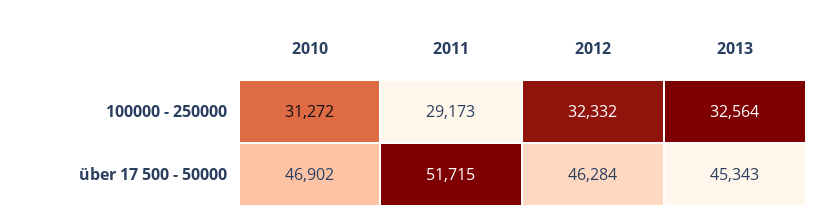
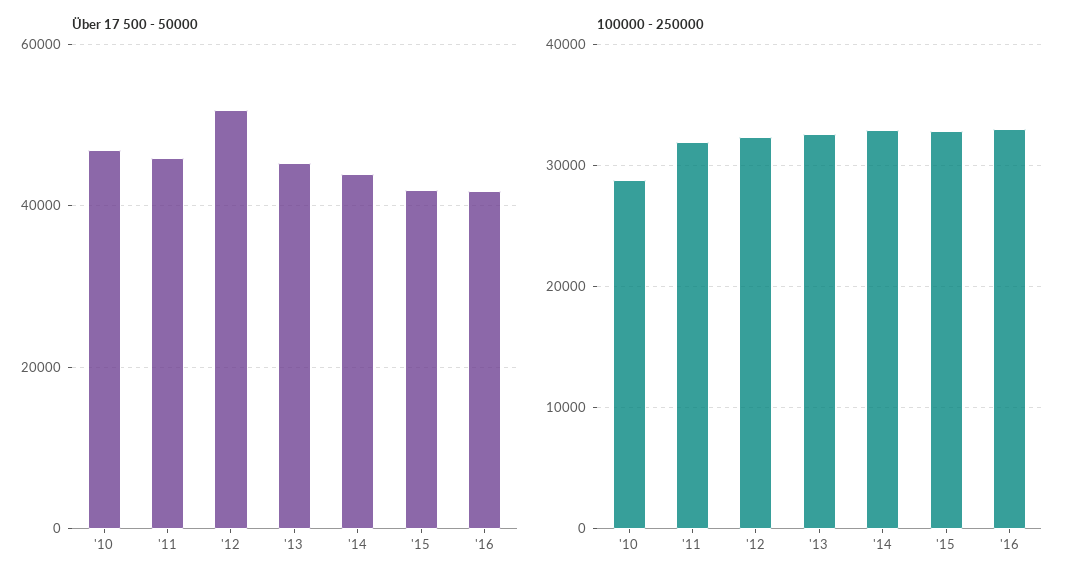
100000 - 250000, 2010: 31272 -> 29000
100000 - 250000, 2011: 29173 -> 32000
über 17 500 - 50000, 2011: 51715 -> 46000
über 17 500 - 50000, 2012: 46284 -> 52000
über 17 500 - 50000, '14: none -> 44000
über 17 500 - 50000, '15: none -> 42000
über 17 500 - 50000, '16: none -> 42000
100000 - 250000, '14: none -> 33000
100000 - 250000, '15: none -> 33000
100000 - 250000, '16: none -> 33000

